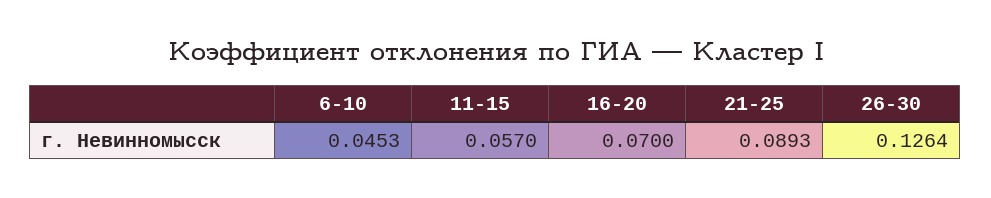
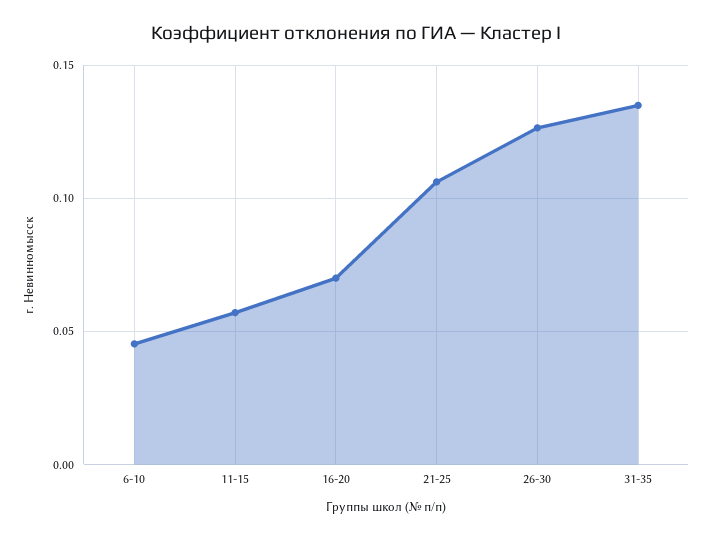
21-25: 0.0893 -> 0.105
31-35: none -> 0.135

